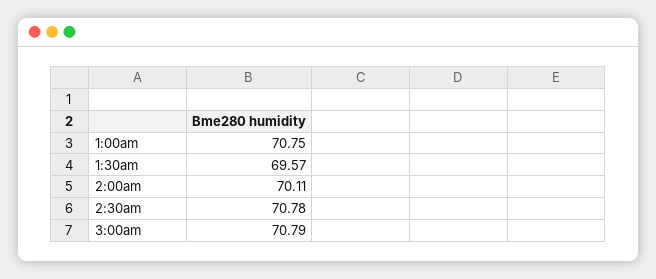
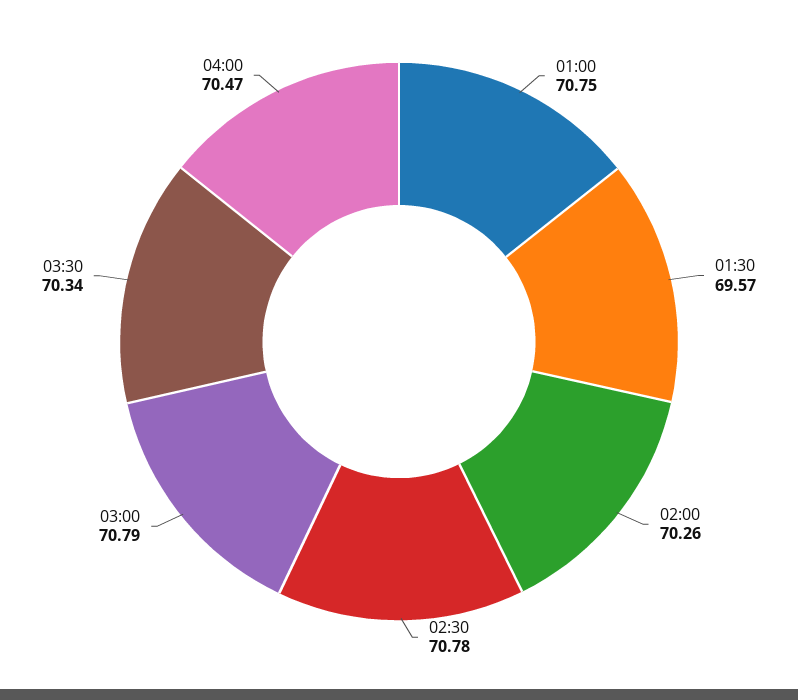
2:00am: 70.11 -> 70.26
03:30: none -> 70.34
04:00: none -> 70.47

